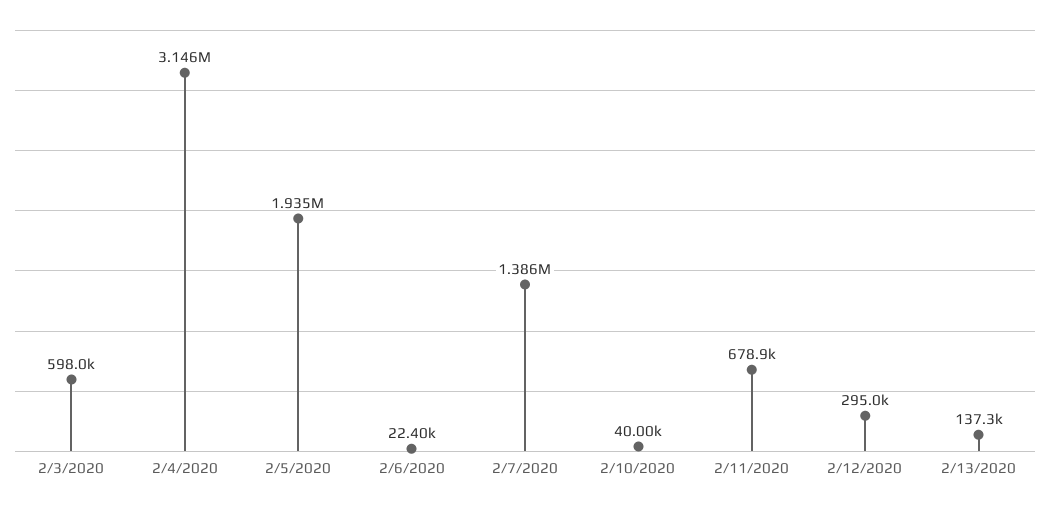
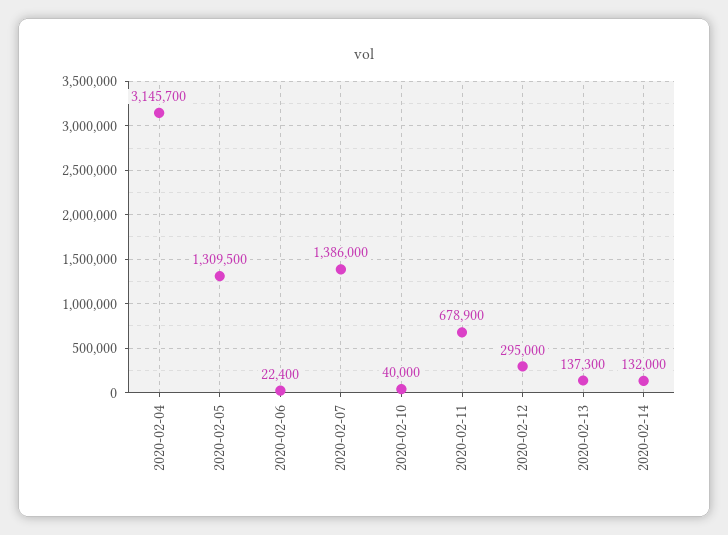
2/3/2020: 598000 -> none
2/5/2020: 1935000 -> 1309500
2020-02-14: none -> 132000

